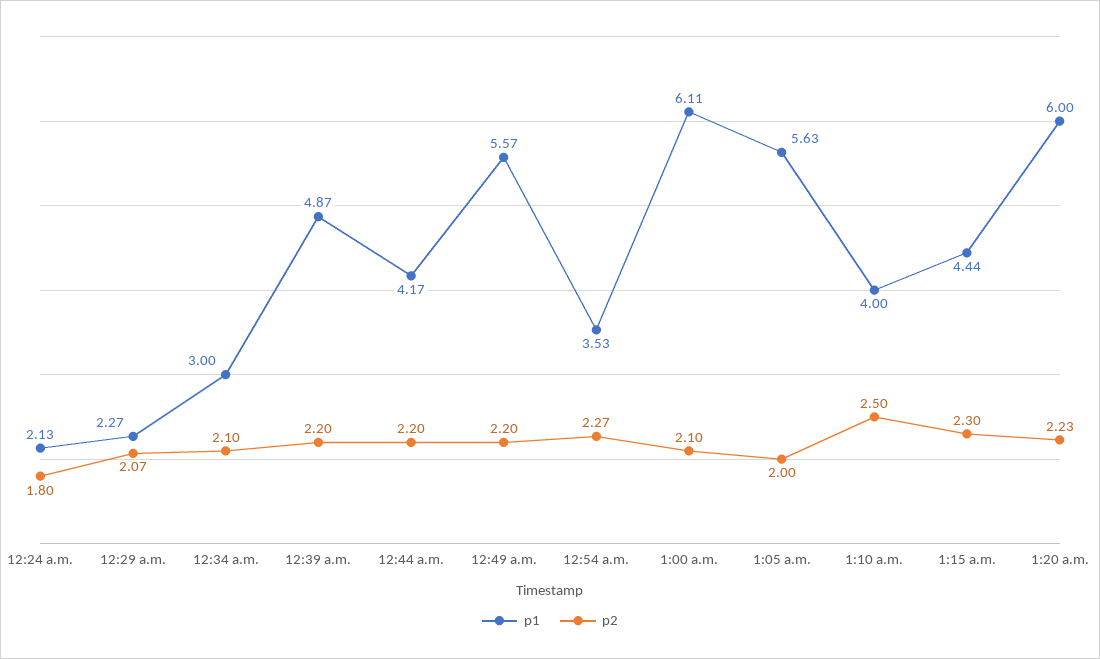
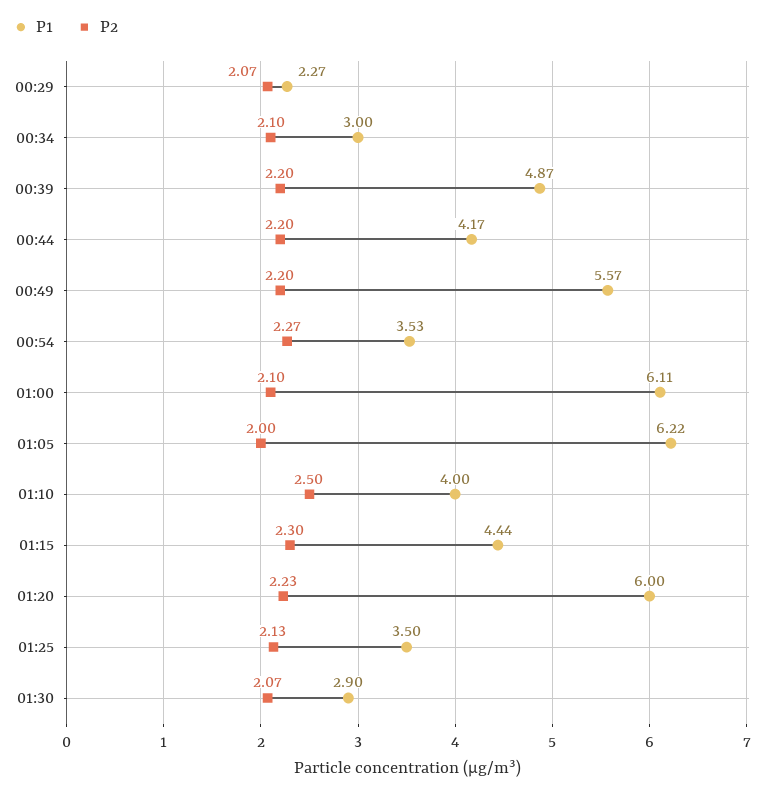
p1, 12:24 a.m.: 2.13 -> none
p2, 12:24 a.m.: 1.8 -> none
p1, 1:05 a.m.: 5.63 -> 6.22
p1, 01:25: none -> 3.5
p2, 01:25: none -> 2.13
p1, 01:30: none -> 2.9
p2, 01:30: none -> 2.07

